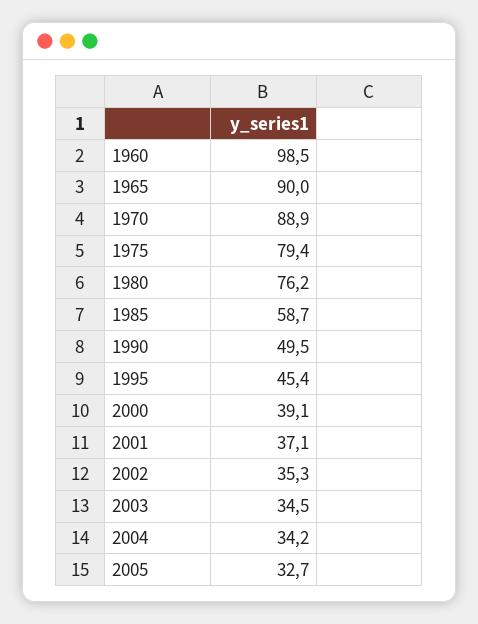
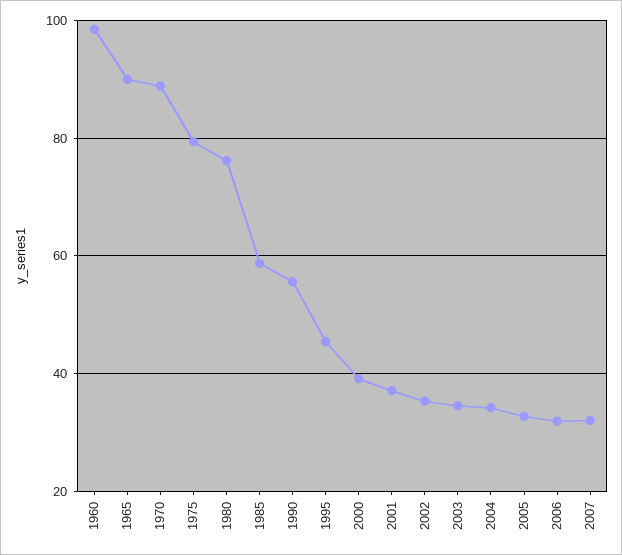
1990: 49.5 -> 56
2006: none -> 32
2007: none -> 32

